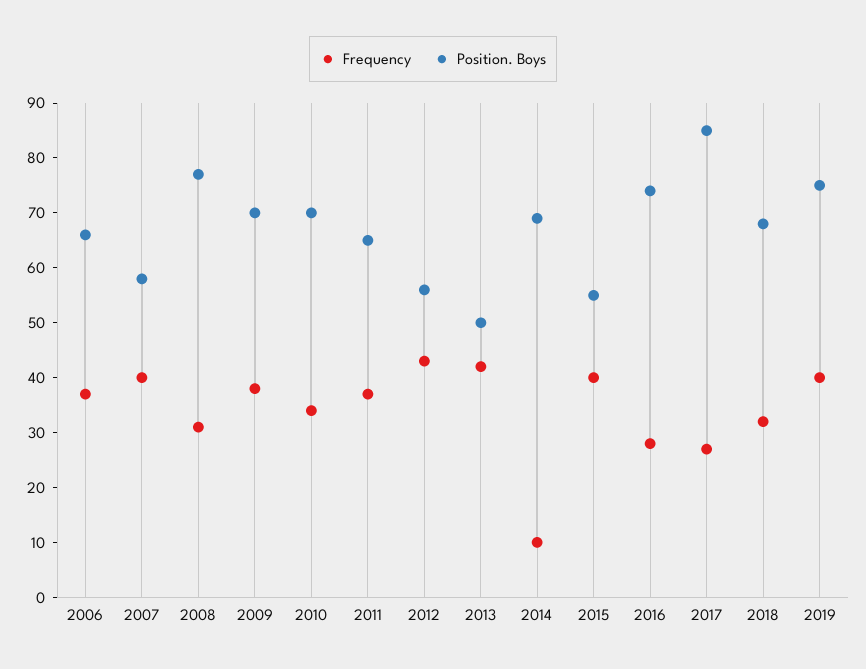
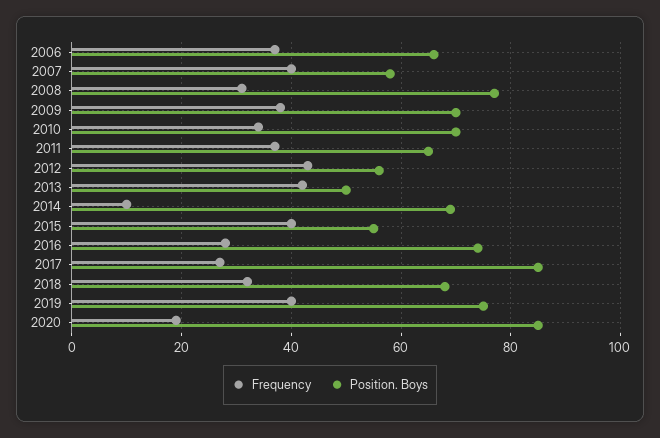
Frequency, 2020: none -> 20
Position. Boys, 2020: none -> 85

